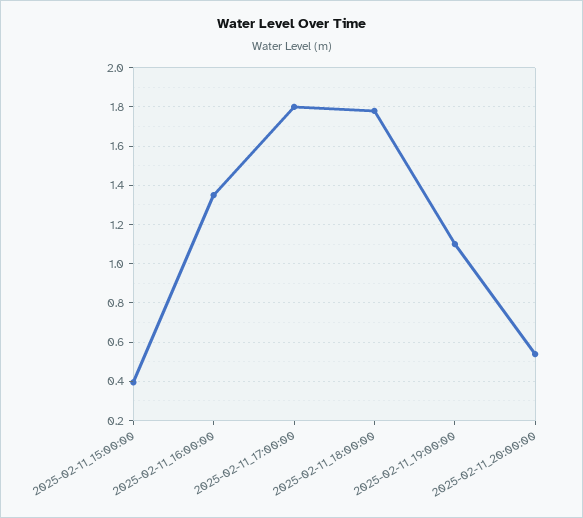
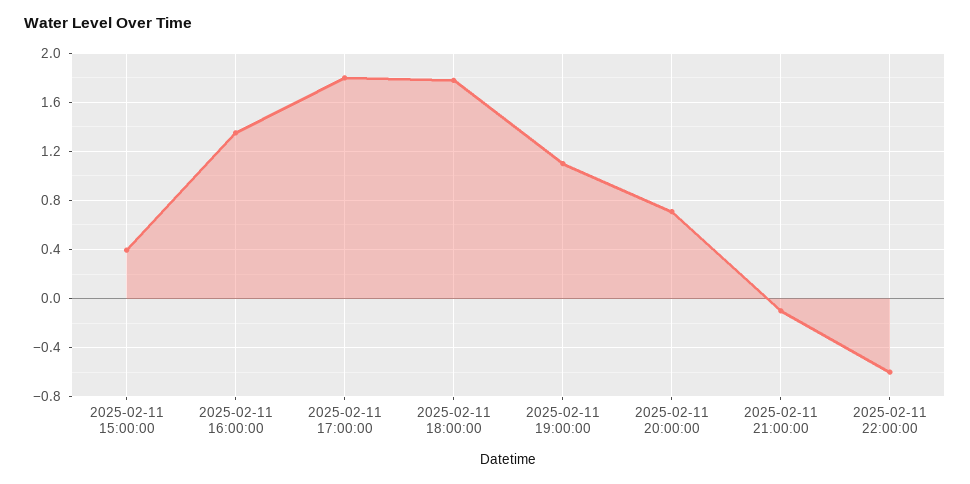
2025-02-11_20:00:00: 0.55 -> 0.7
2025-02-11 21:00:00: none -> -0.1
2025-02-11 22:00:00: none -> -0.6

